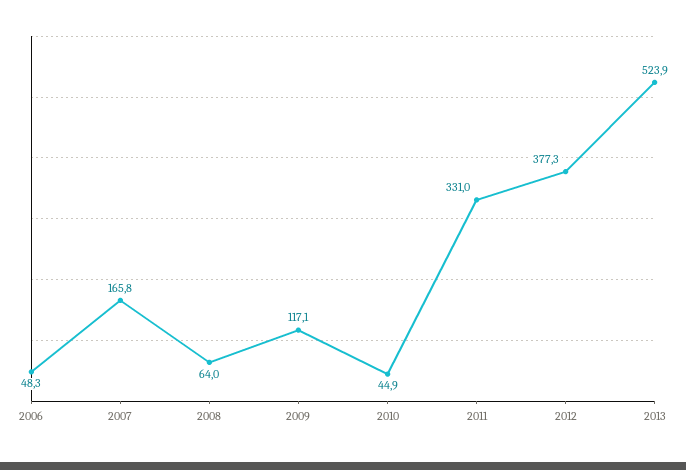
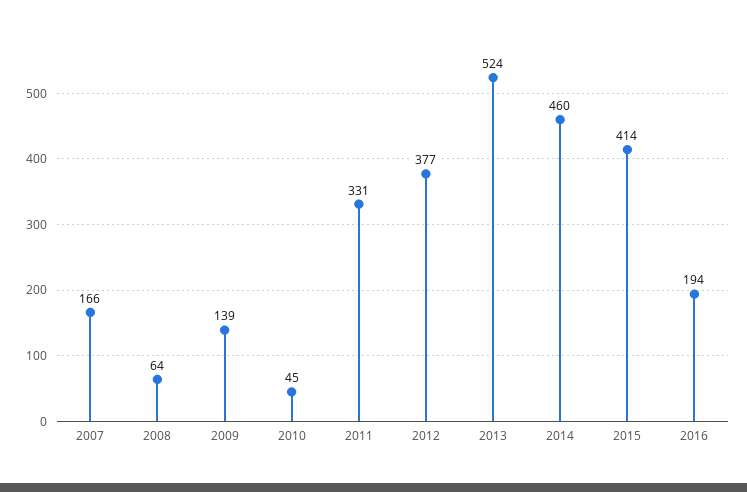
2006: 48.3 -> none
2009: 117.1 -> 139
2014: none -> 460
2015: none -> 414
2016: none -> 194

